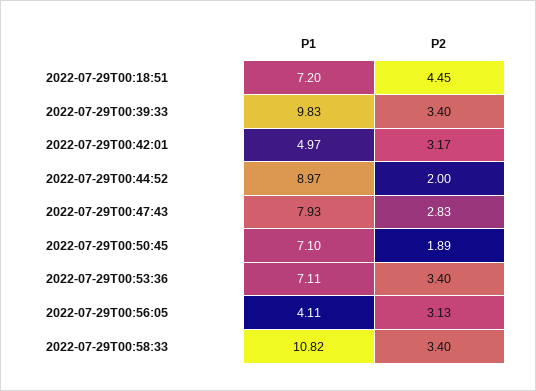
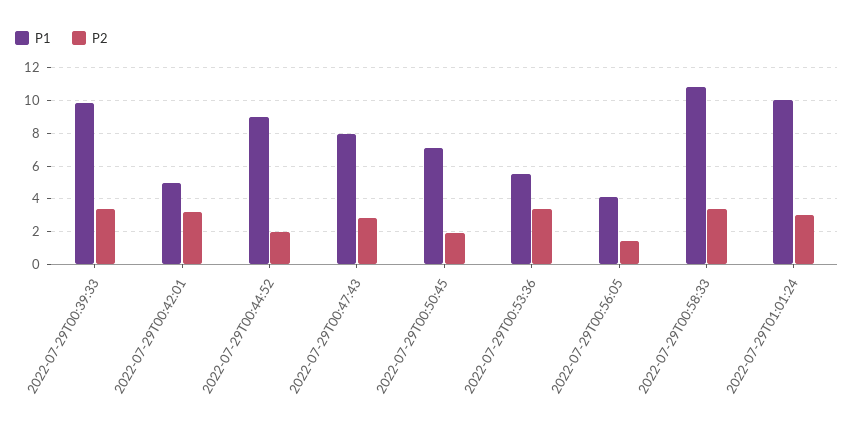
P1, 2022-07-29T00:18:51: 7.2 -> none
P2, 2022-07-29T00:18:51: 4.45 -> none
P1, 2022-07-29T00:53:36: 7.11 -> 5.5
P2, 2022-07-29T00:56:05: 3.13 -> 1.5
P1, 2022-07-29T01:01:24: none -> 10
P2, 2022-07-29T01:01:24: none -> 3

